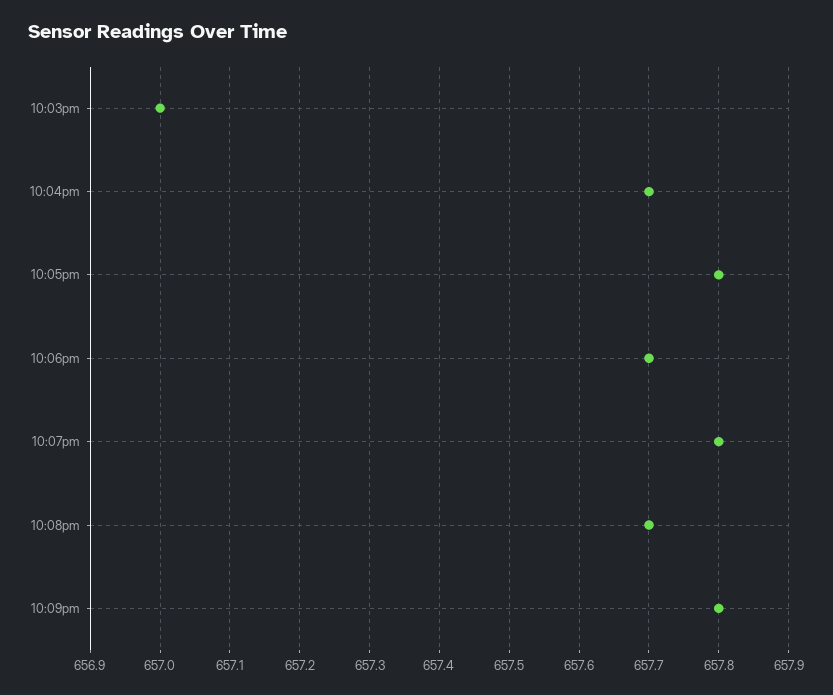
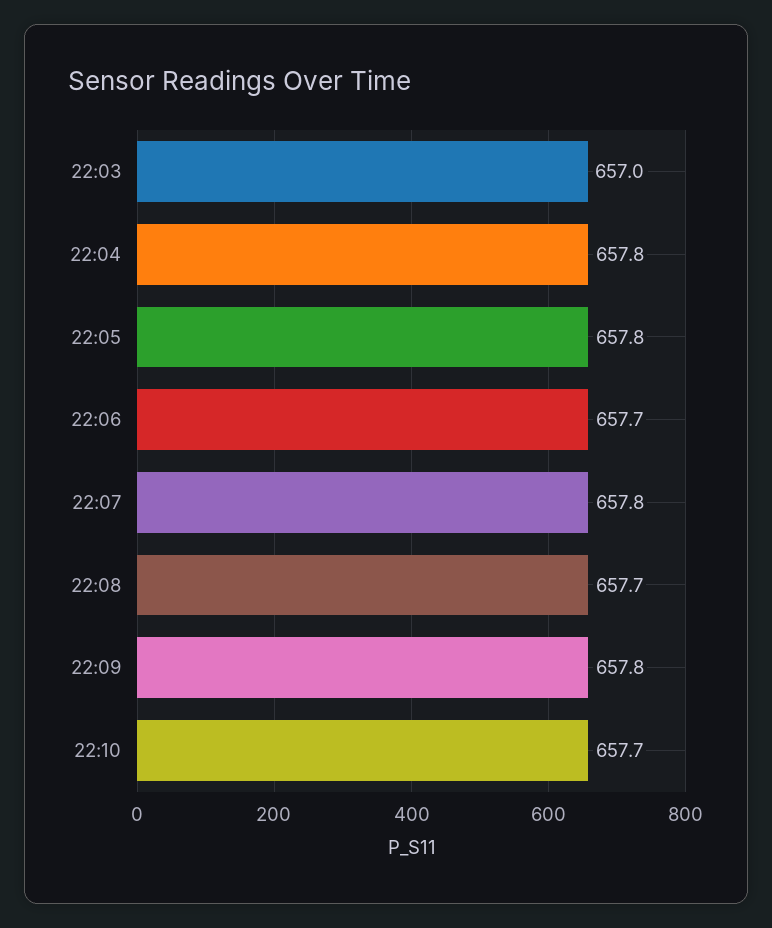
10:04pm: 657.7 -> 657.8
22:10: none -> 657.7

